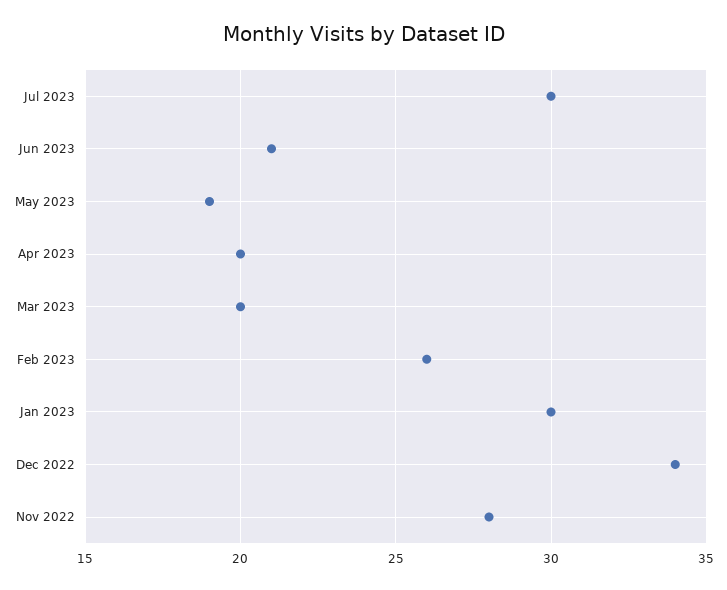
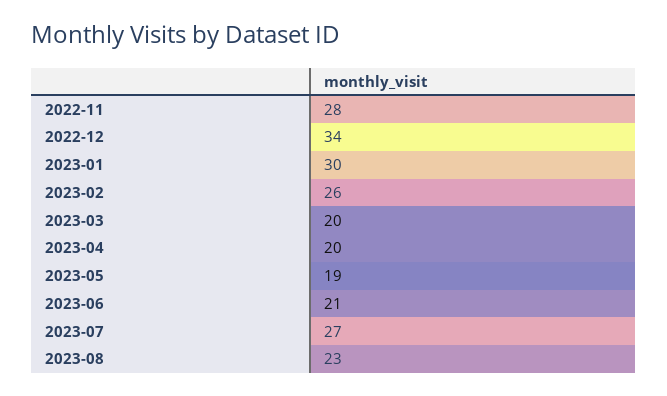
Jul 2023: 30 -> 27
2023-08: none -> 23

